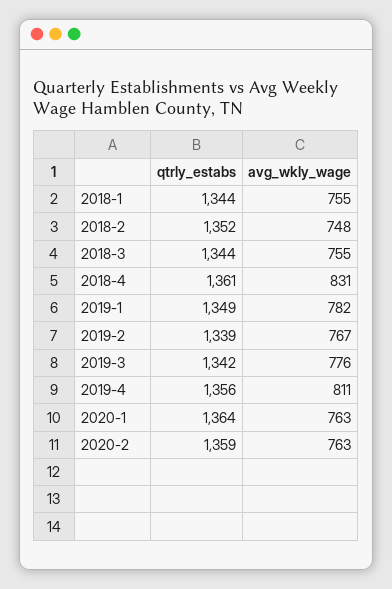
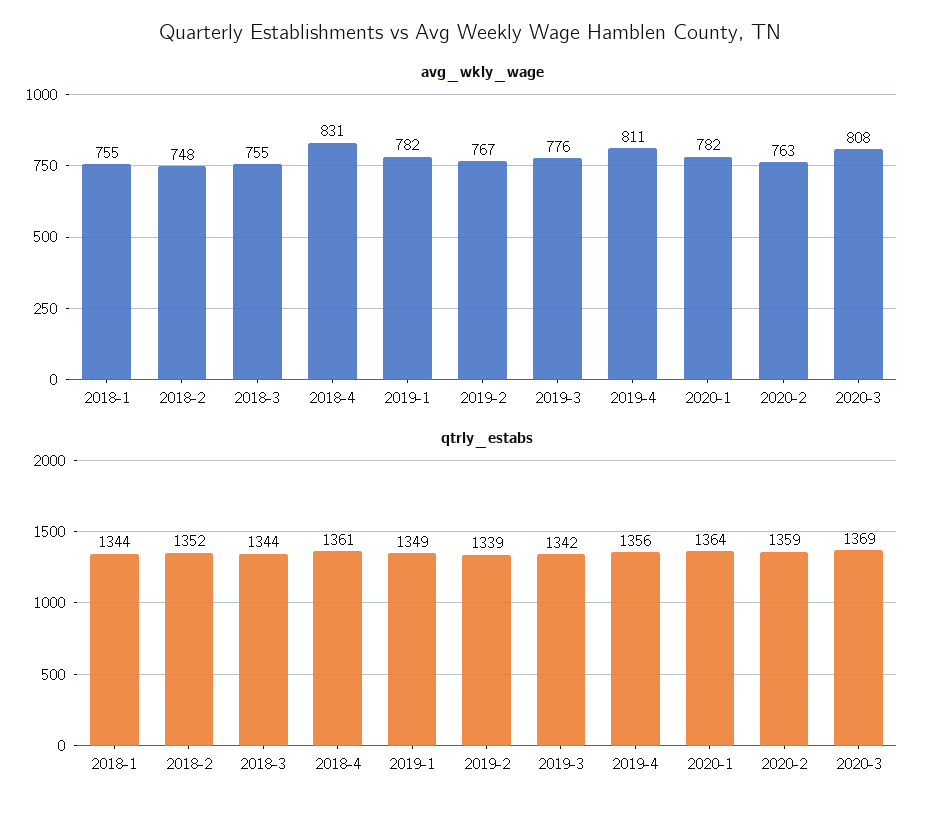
avg_wkly_wage, 2020-1: 763 -> 782
avg_wkly_wage, 2020-3: none -> 808
qtrly_estabs, 2020-3: none -> 1369

